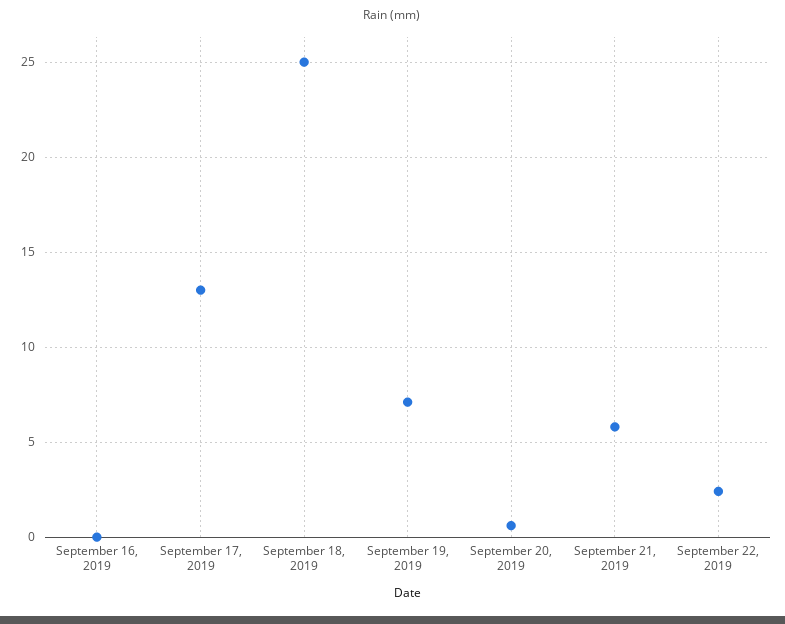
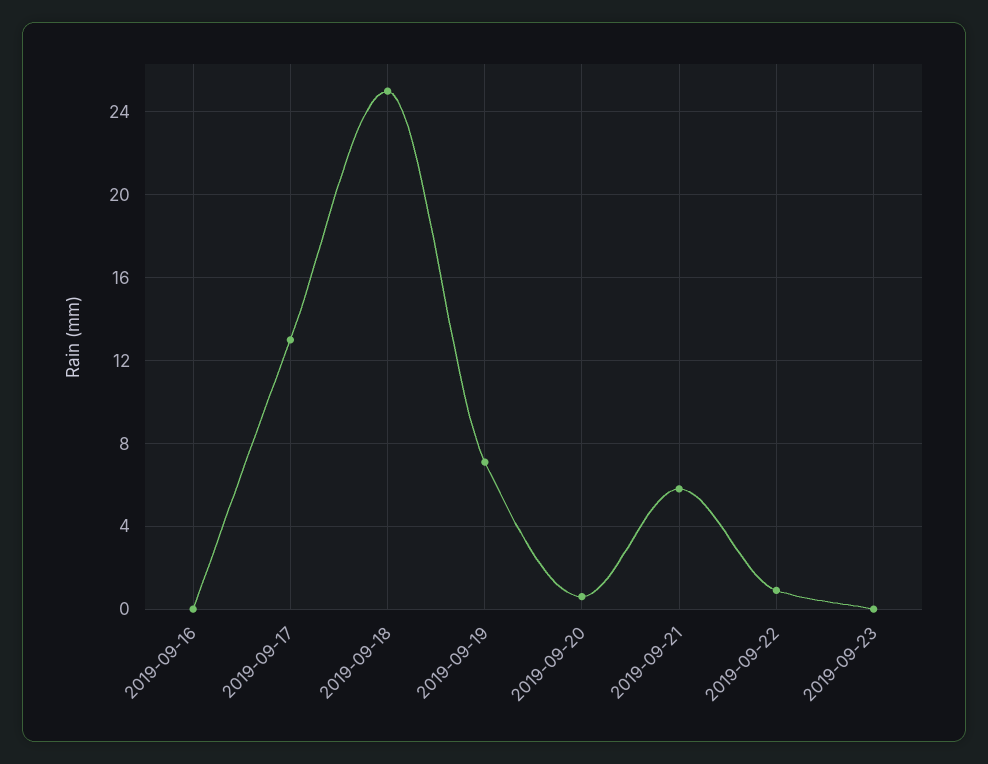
September 22, 2019: 2.5 -> 1
2019-09-23: none -> 0

